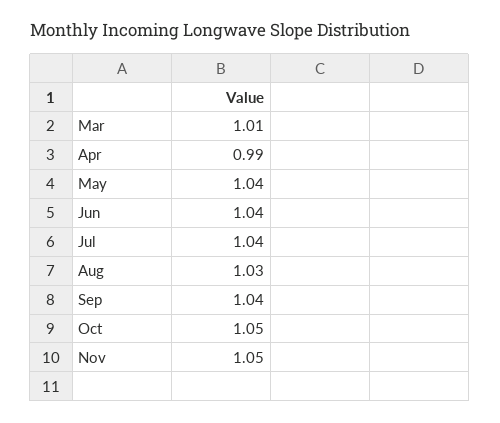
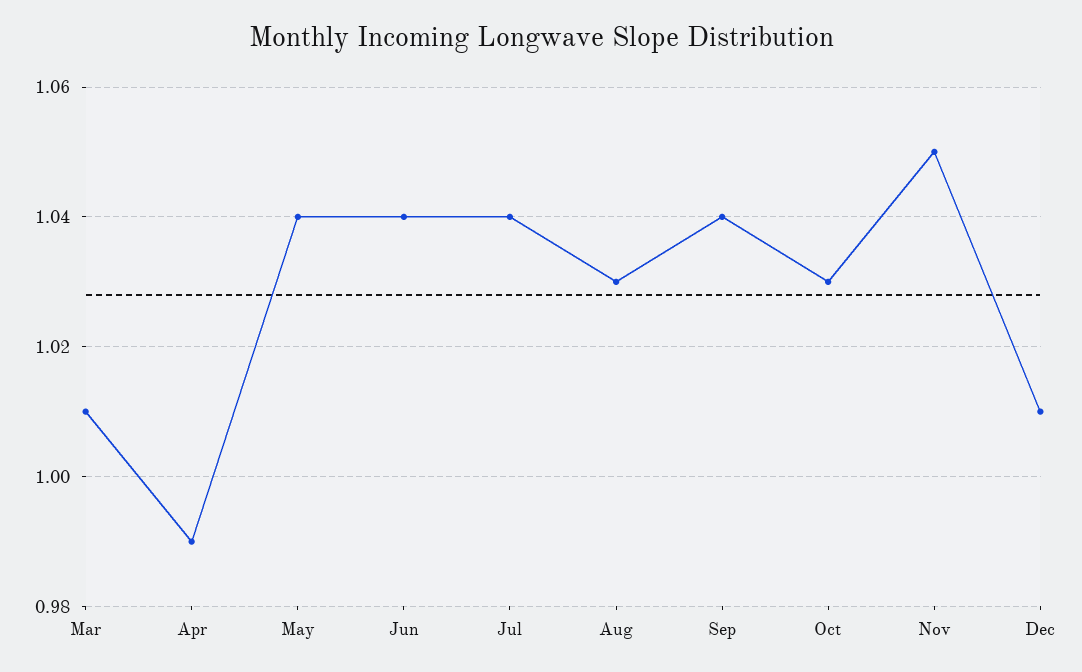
Oct: 1.05 -> 1.03
Dec: none -> 1.01

